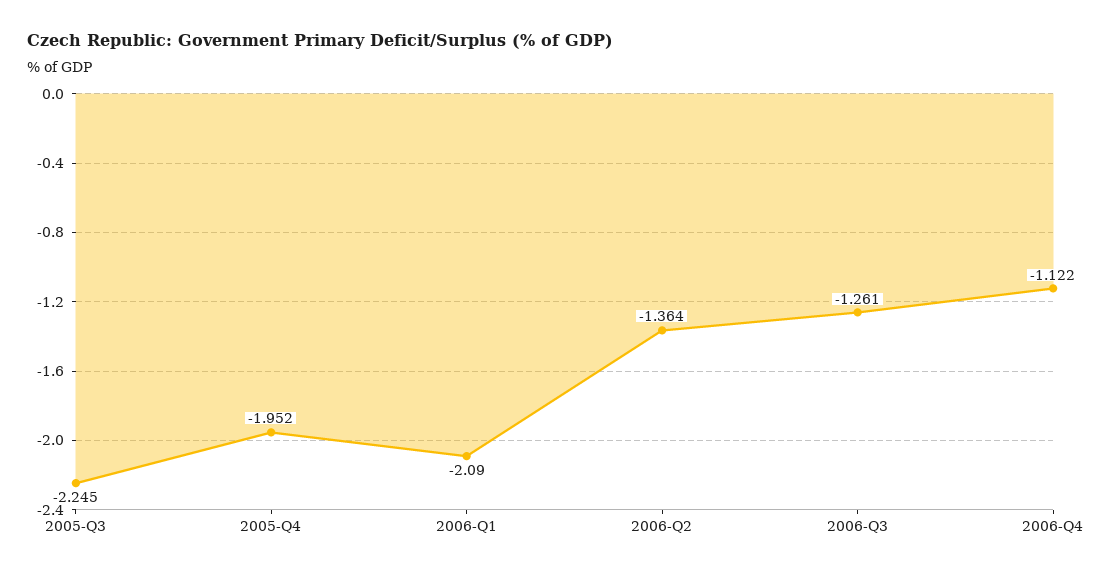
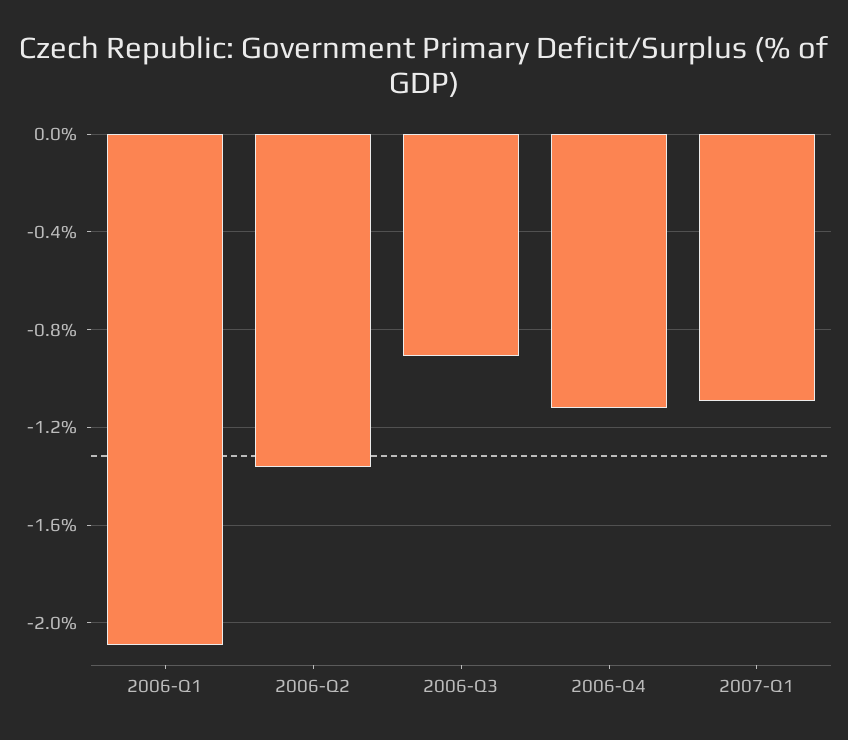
2005-Q3: -2.245 -> none
2005-Q4: -1.952 -> none
2006-Q3: -1.261 -> -0.9
2007-Q1: none -> -1.1

